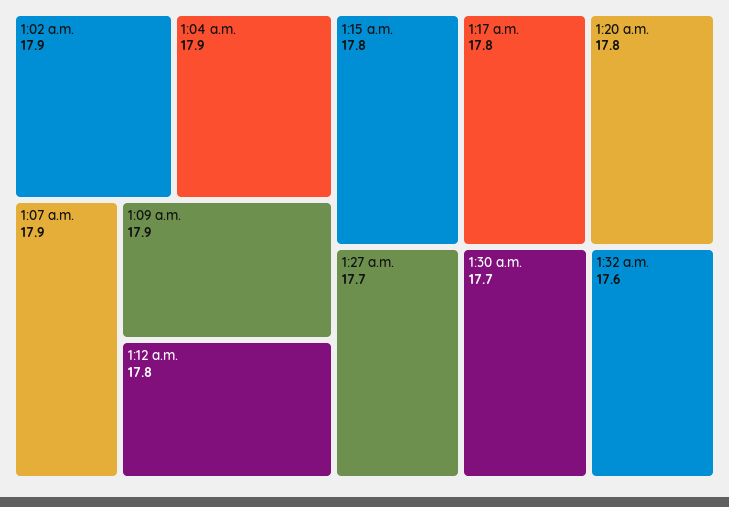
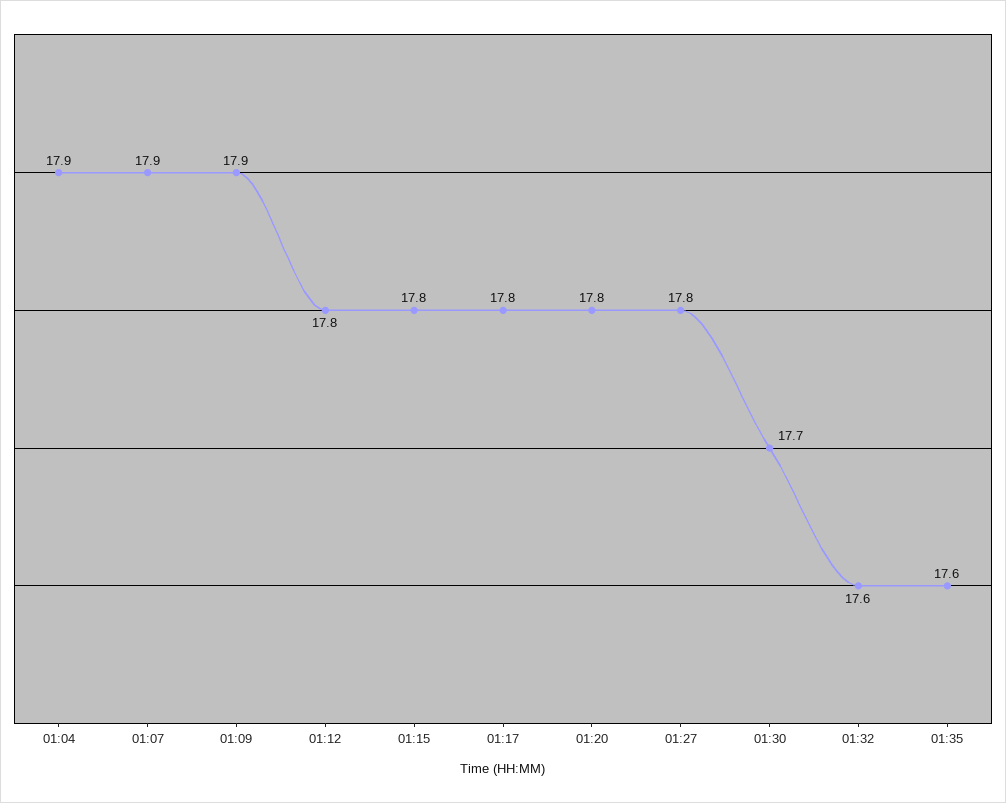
1:02 a.m.: 17.9 -> none
1:27 a.m.: 17.7 -> 17.8
01:35: none -> 17.6

